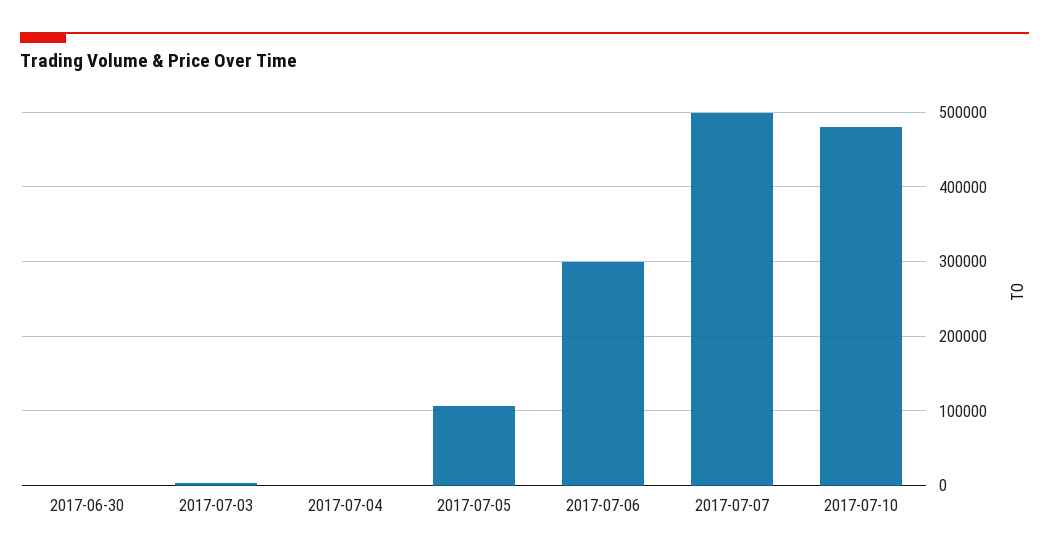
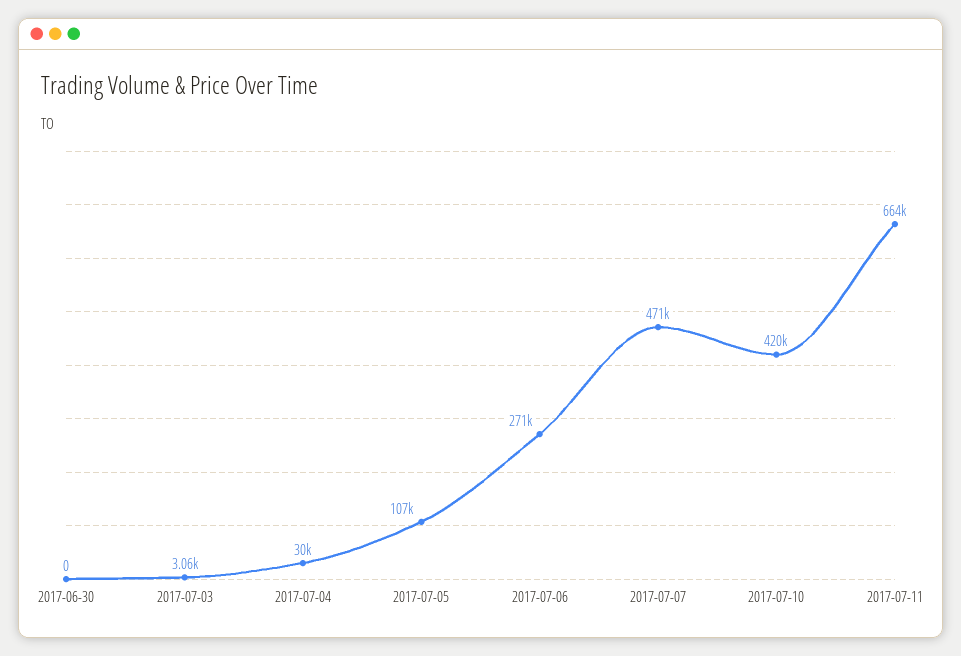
2017-07-04: 0 -> 30000
2017-07-06: 300000 -> 271000
2017-07-07: 500000 -> 471000
2017-07-10: 480000 -> 420000
2017-07-11: none -> 664000

